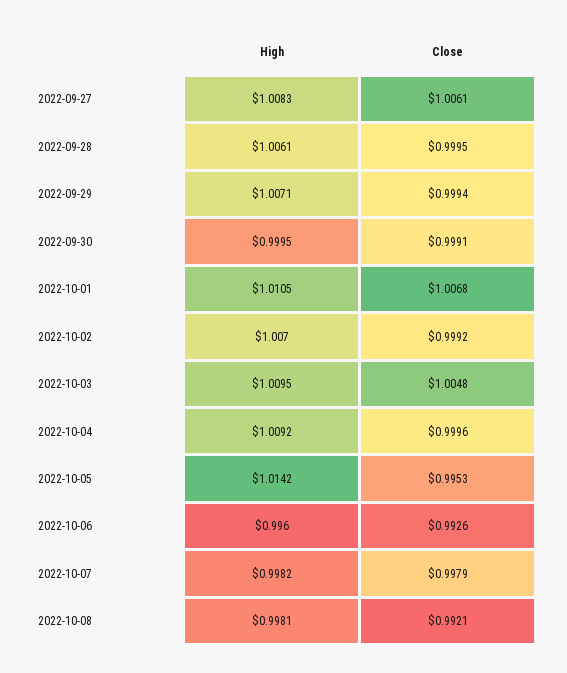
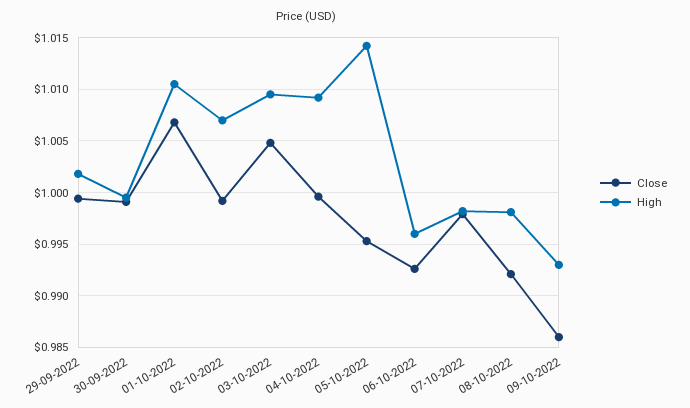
High, 2022-09-27: 1.0083 -> none
Close, 2022-09-27: 1.0061 -> none
High, 2022-09-28: 1.0061 -> none
Close, 2022-09-28: 0.9995 -> none
High, 2022-09-29: 1.0071 -> 1.002
Close, 09-10-2022: none -> 0.986
High, 09-10-2022: none -> 0.993

